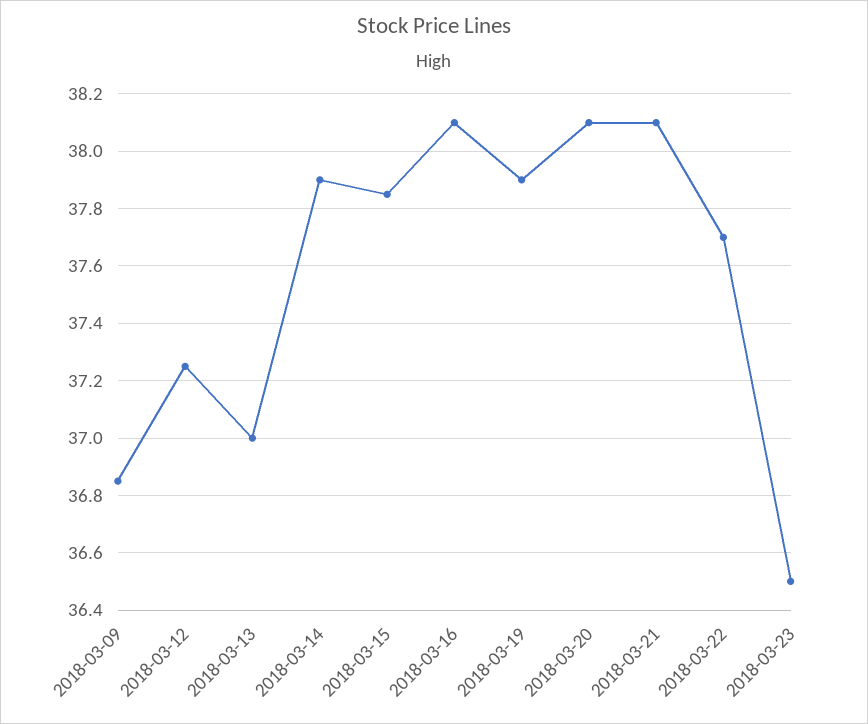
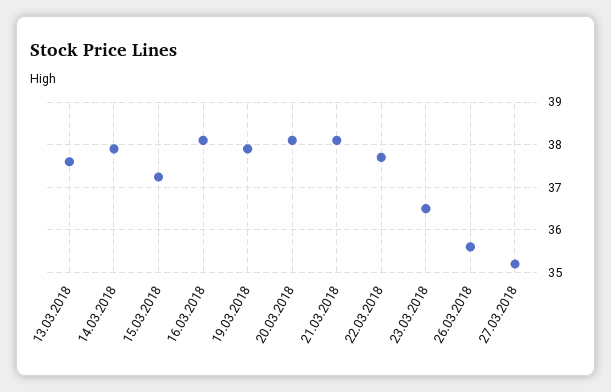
2018-03-09: 36.85 -> none
2018-03-12: 37.25 -> none
2018-03-13: 37 -> 37.6
2018-03-15: 37.85 -> 37.2
26.03.2018: none -> 35.6
27.03.2018: none -> 35.2

